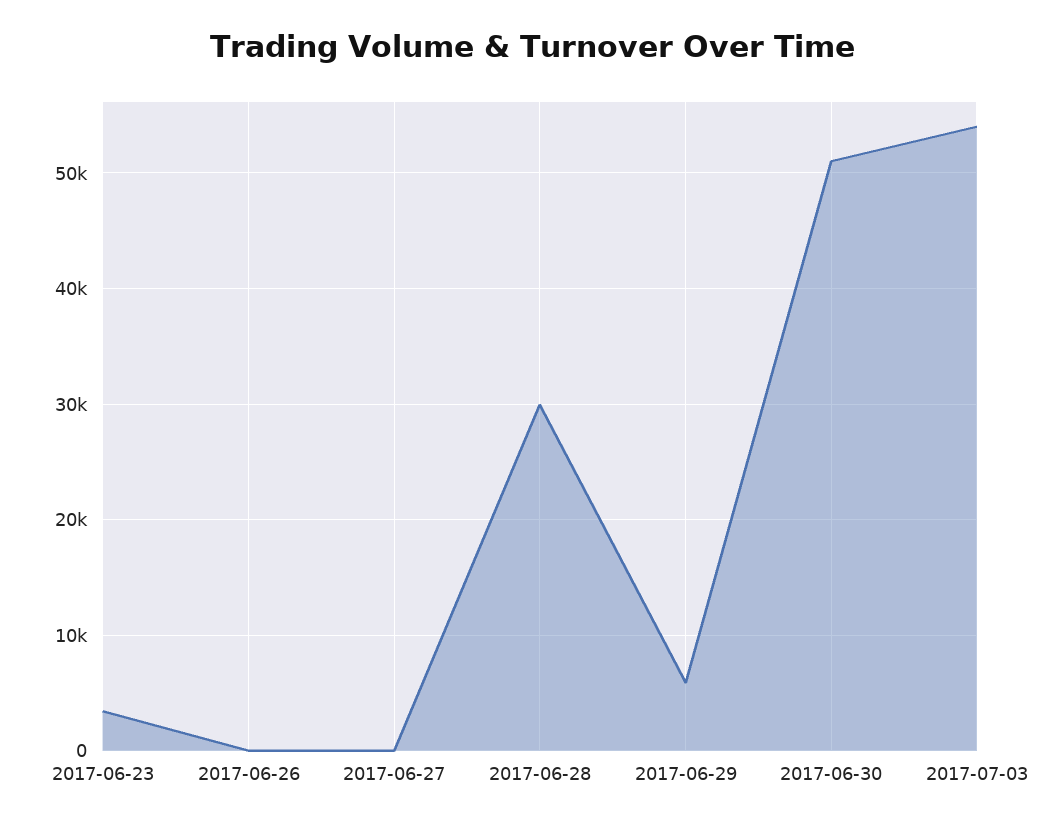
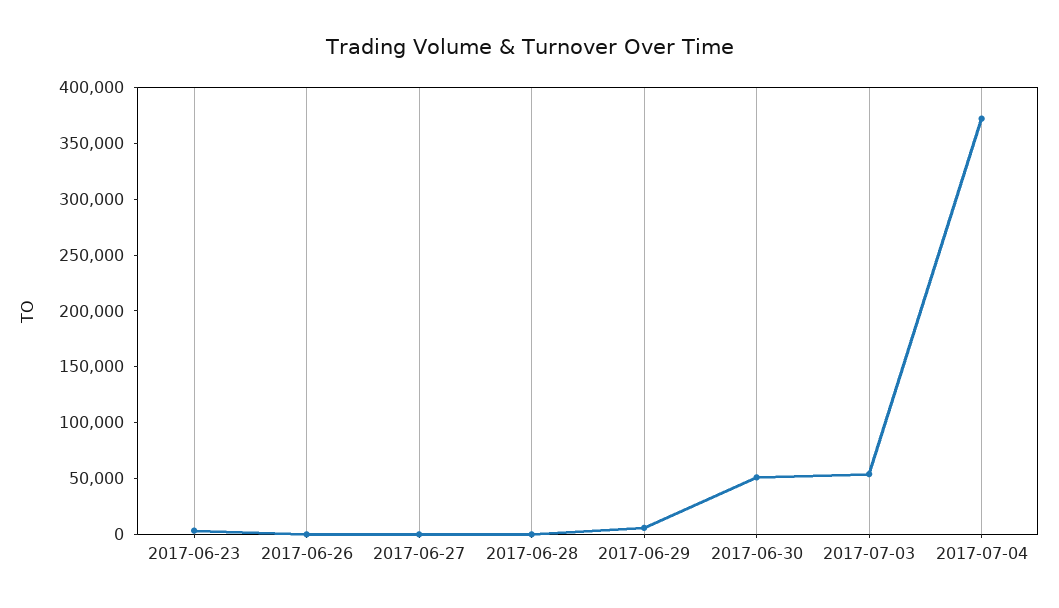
2017-06-28: 30000 -> 0
2017-07-04: none -> 370000

